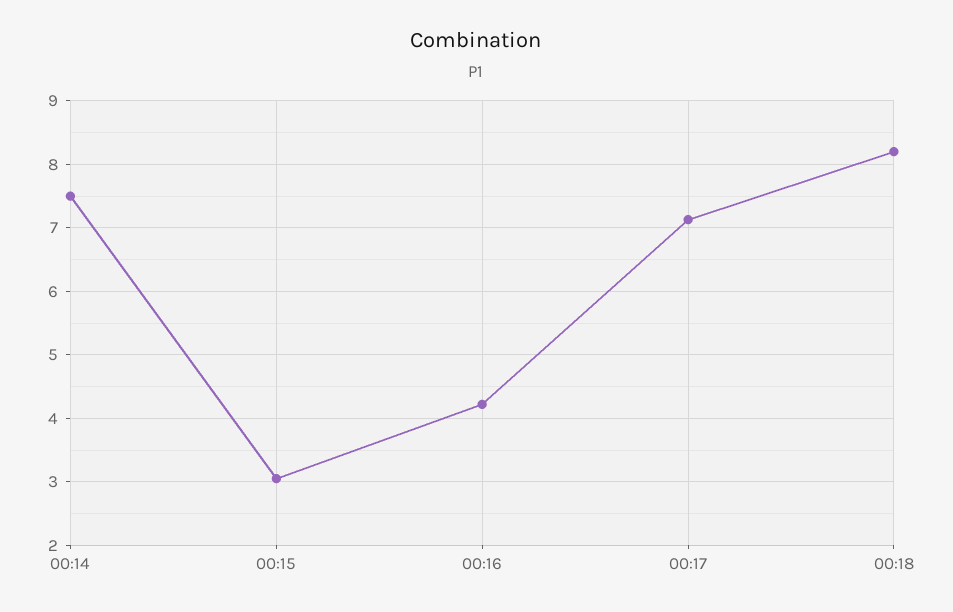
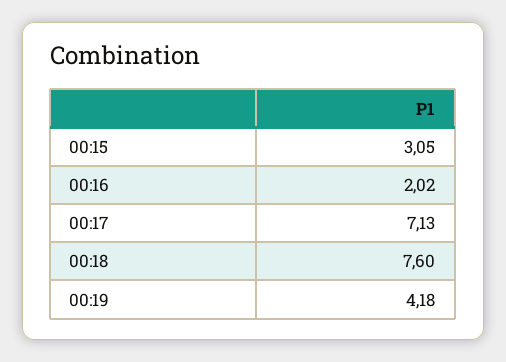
00:14: 7.5 -> none
00:16: 4.2 -> 2.02
00:18: 8.2 -> 7.6
00:19: none -> 4.18

